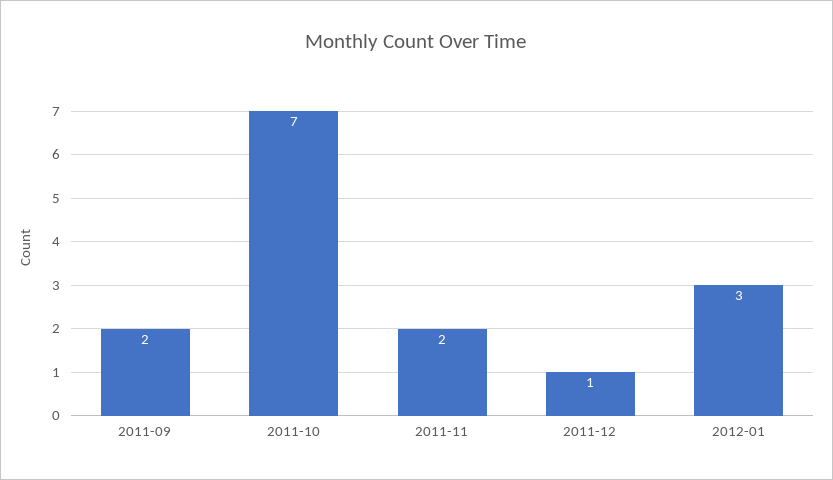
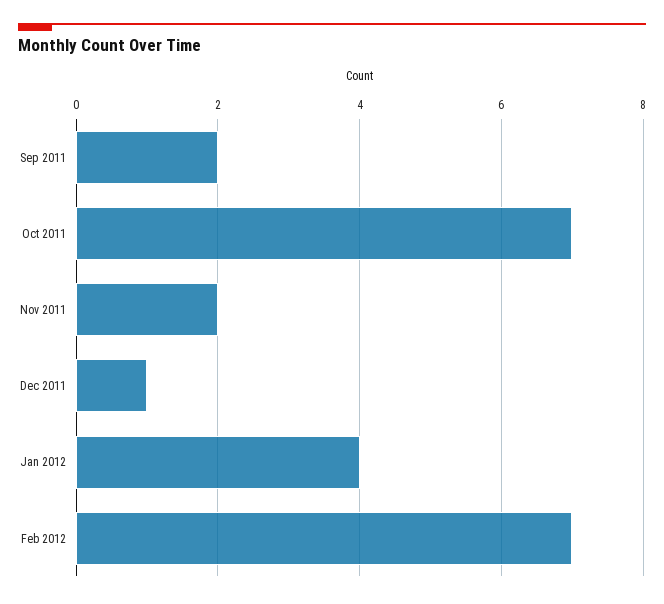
2012-01: 3 -> 4
Feb 2012: none -> 7

